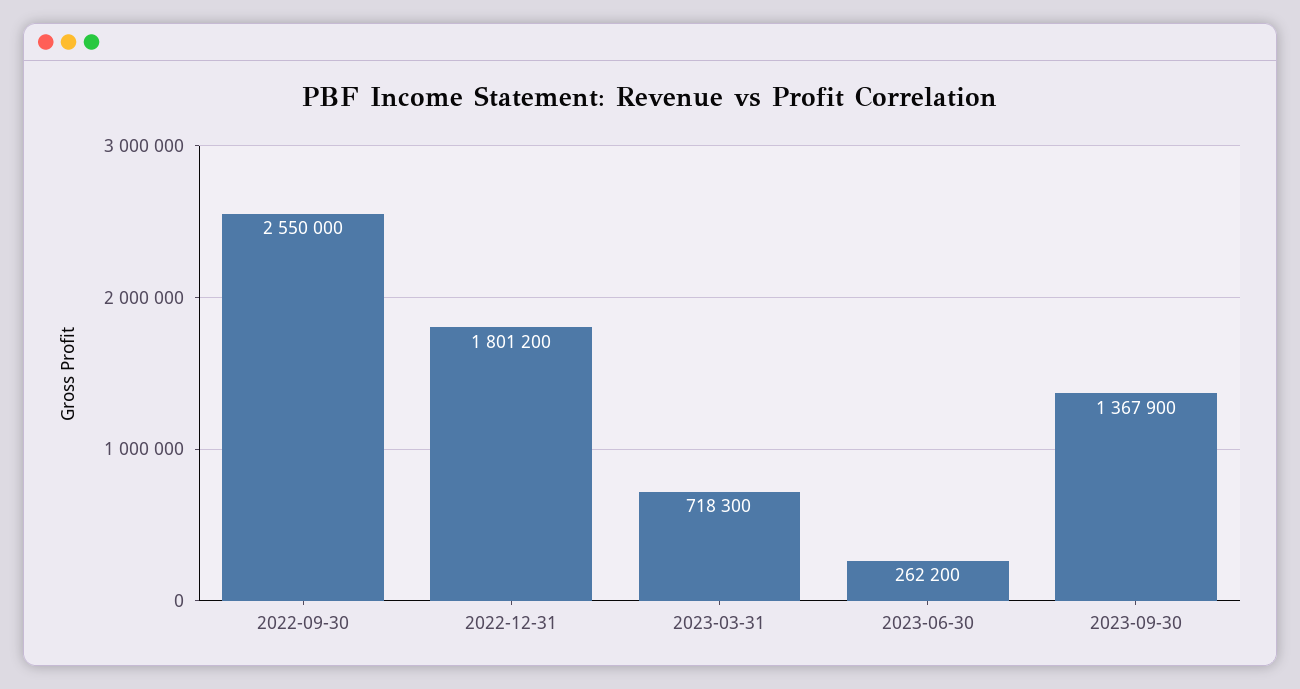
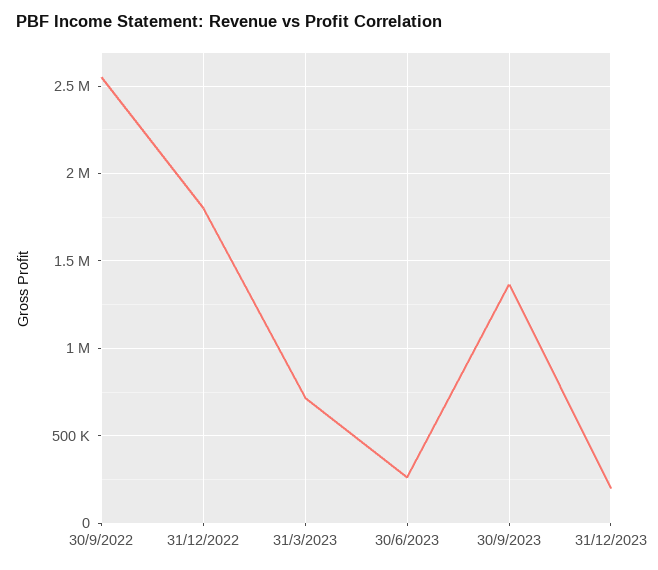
31/12/2023: none -> 200000

